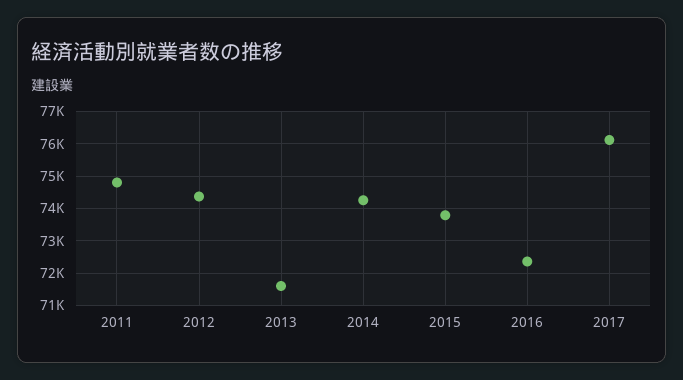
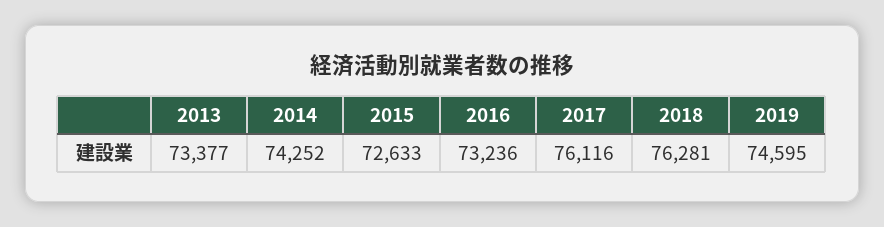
2011: 74800 -> none
2012: 74400 -> none
2013: 71600 -> 73377
2015: 73800 -> 72633
2016: 72400 -> 73236
2018: none -> 76281
2019: none -> 74595

